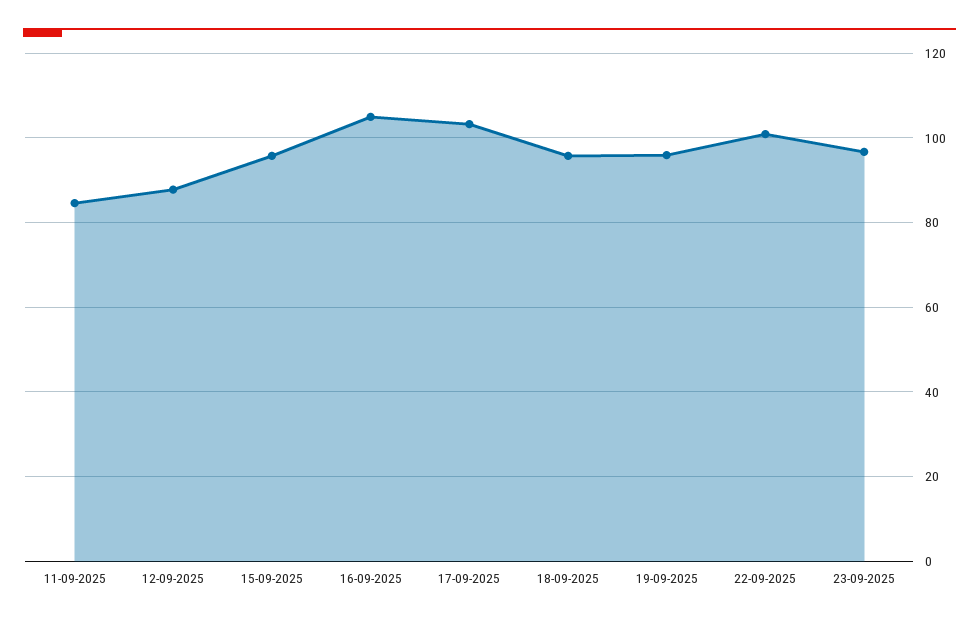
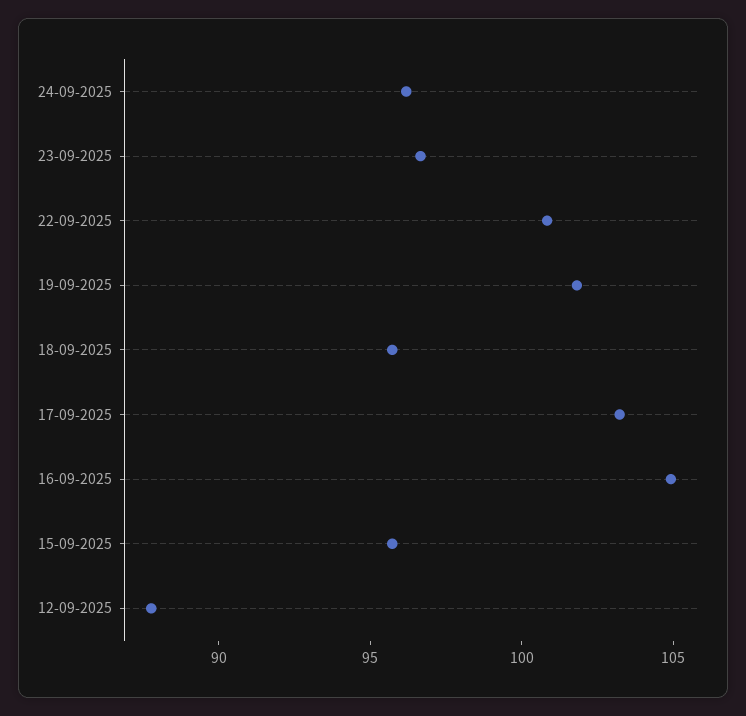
11-09-2025: 84 -> none
19-09-2025: 96 -> 102
24-09-2025: none -> 96

